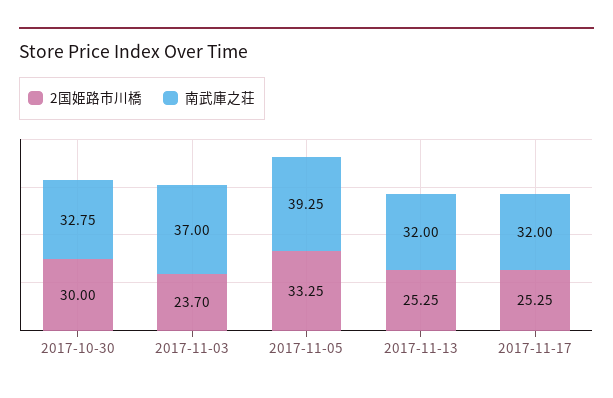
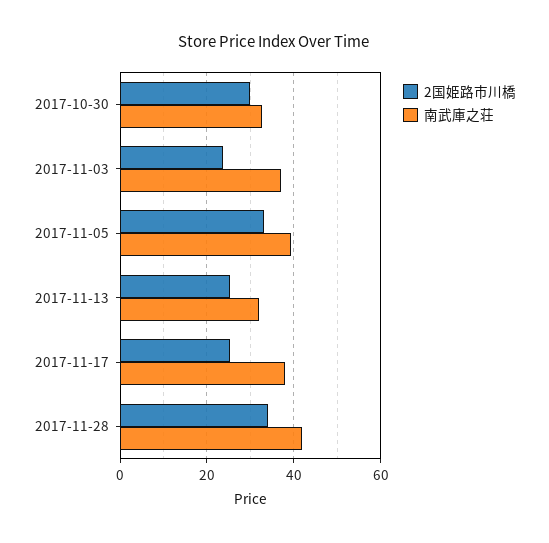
南武庫之荘, 2017-11-17: 32 -> 38
2国姫路市川橋, 2017-11-28: none -> 34
南武庫之荘, 2017-11-28: none -> 42

